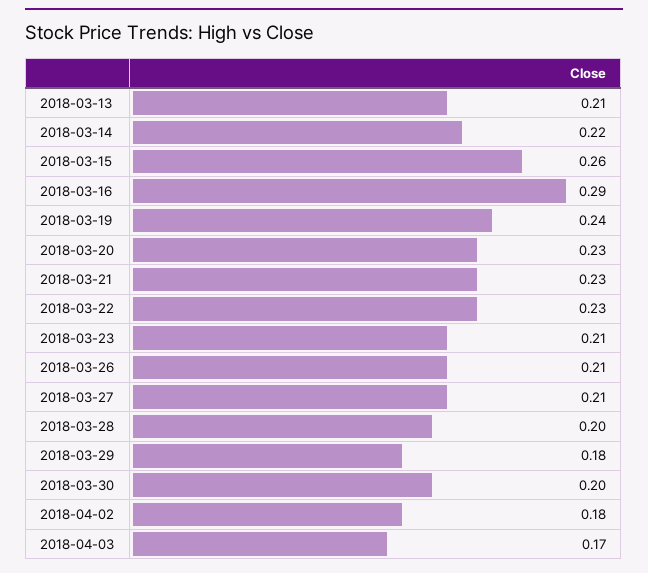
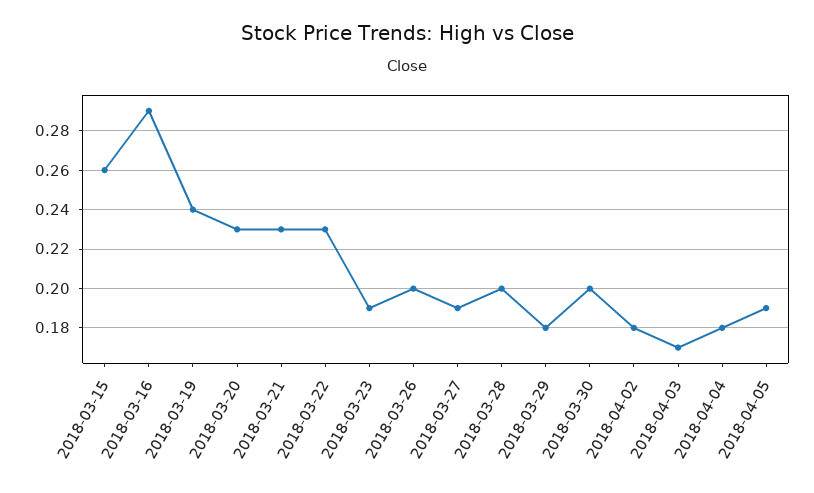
2018-03-13: 0.21 -> none
2018-03-14: 0.22 -> none
2018-03-23: 0.21 -> 0.19
2018-03-26: 0.21 -> 0.2
2018-03-27: 0.21 -> 0.19
2018-04-04: none -> 0.18
2018-04-05: none -> 0.19

